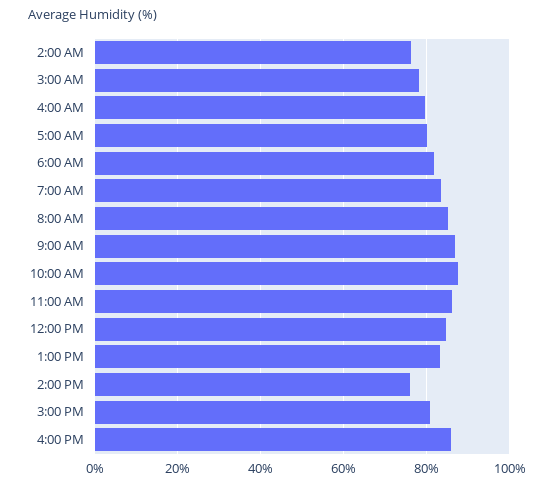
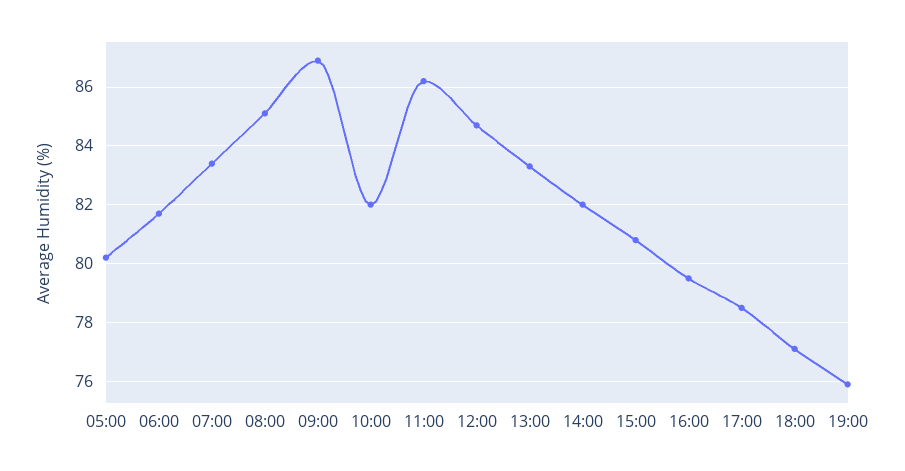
2:00 AM: 76 -> none
3:00 AM: 78 -> none
4:00 AM: 80 -> none
10:00 AM: 88 -> 82
2:00 PM: 76 -> 82
4:00 PM: 86 -> 79.5
17:00: none -> 78.5
18:00: none -> 77
19:00: none -> 76

